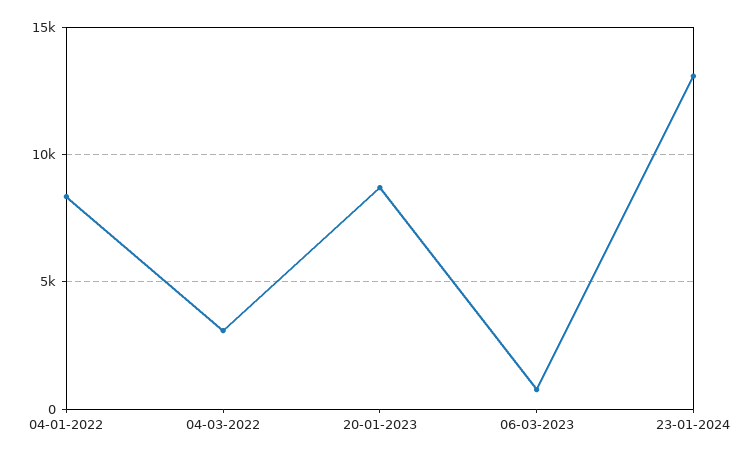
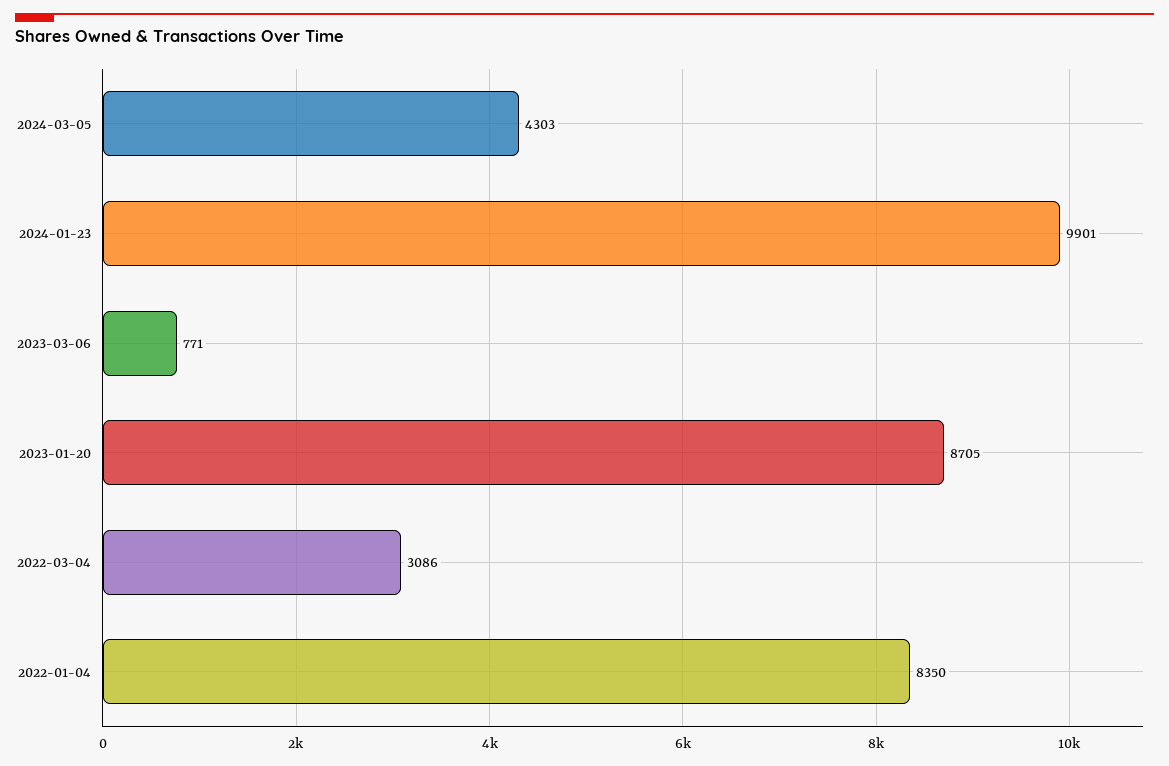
23-01-2024: 13000 -> 9901
2024-03-05: none -> 4303

